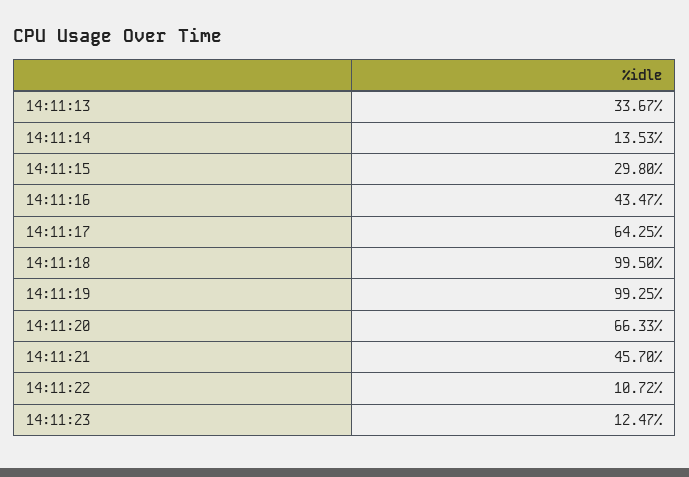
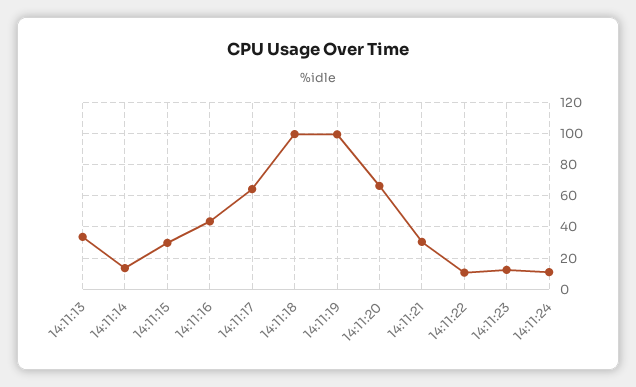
14:11:21: 45.7 -> 30
14:11:24: none -> 10

